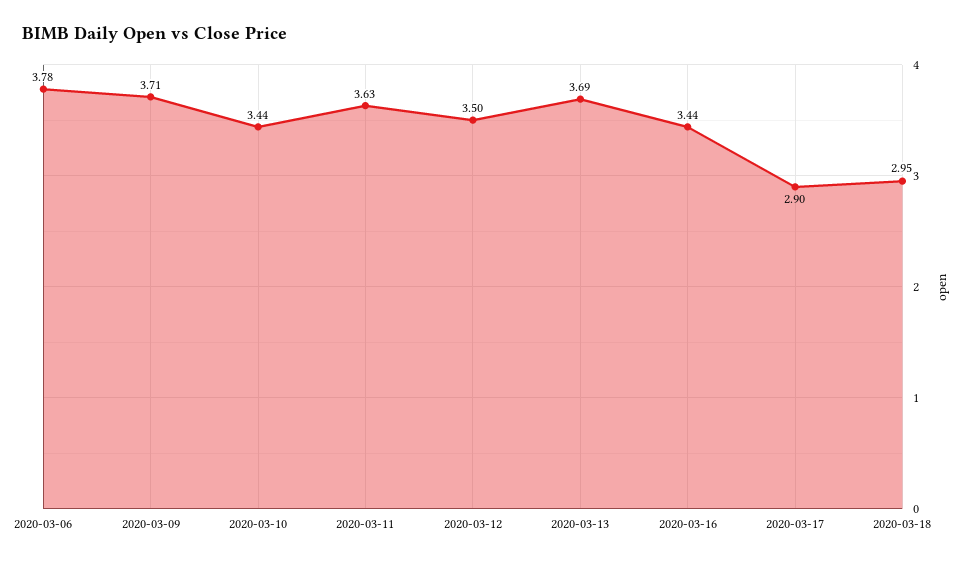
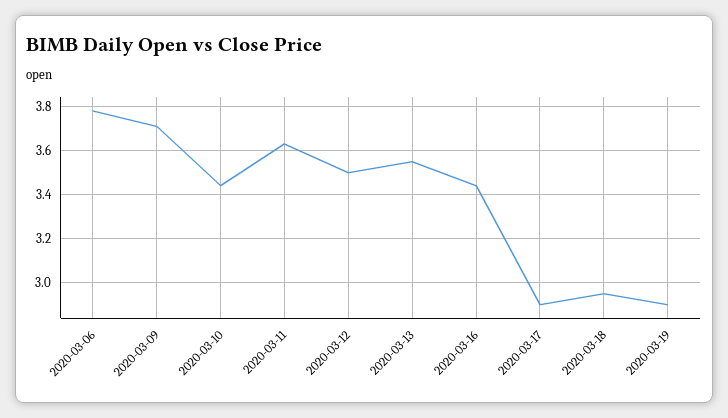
2020-03-13: 3.69 -> 3.55
2020-03-19: none -> 2.9

